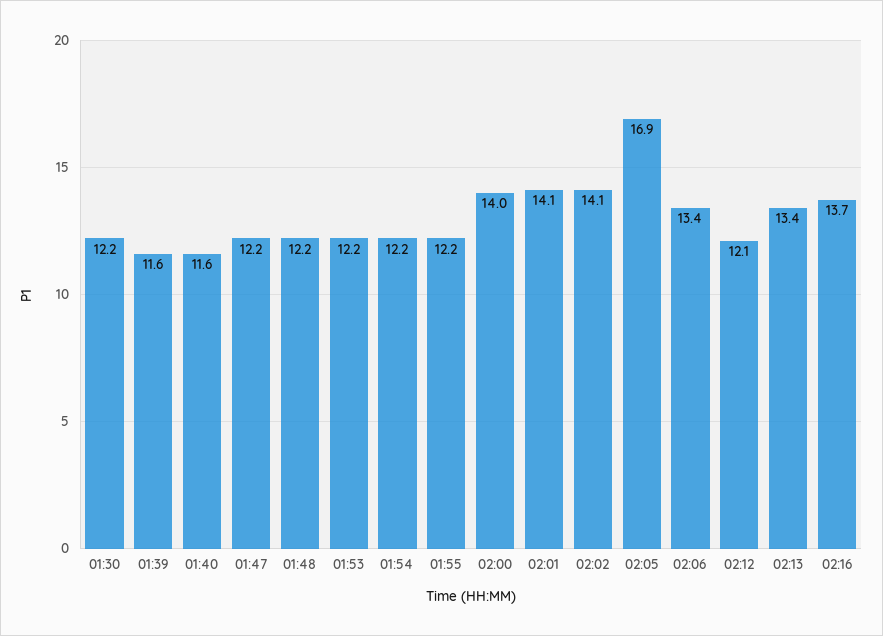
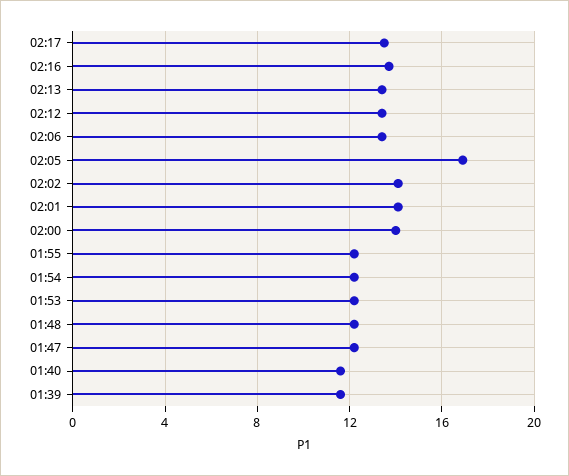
01:30: 12.2 -> none
02:12: 12.1 -> 13.5
02:17: none -> 13.5

